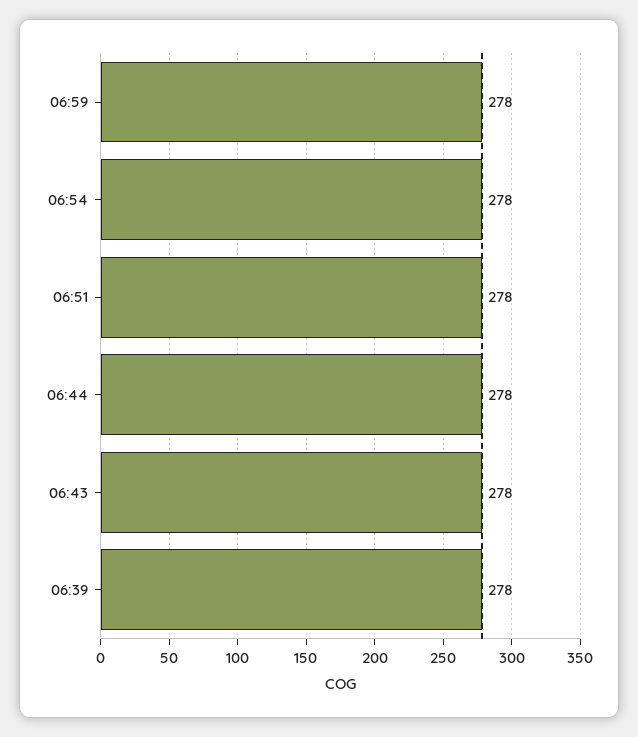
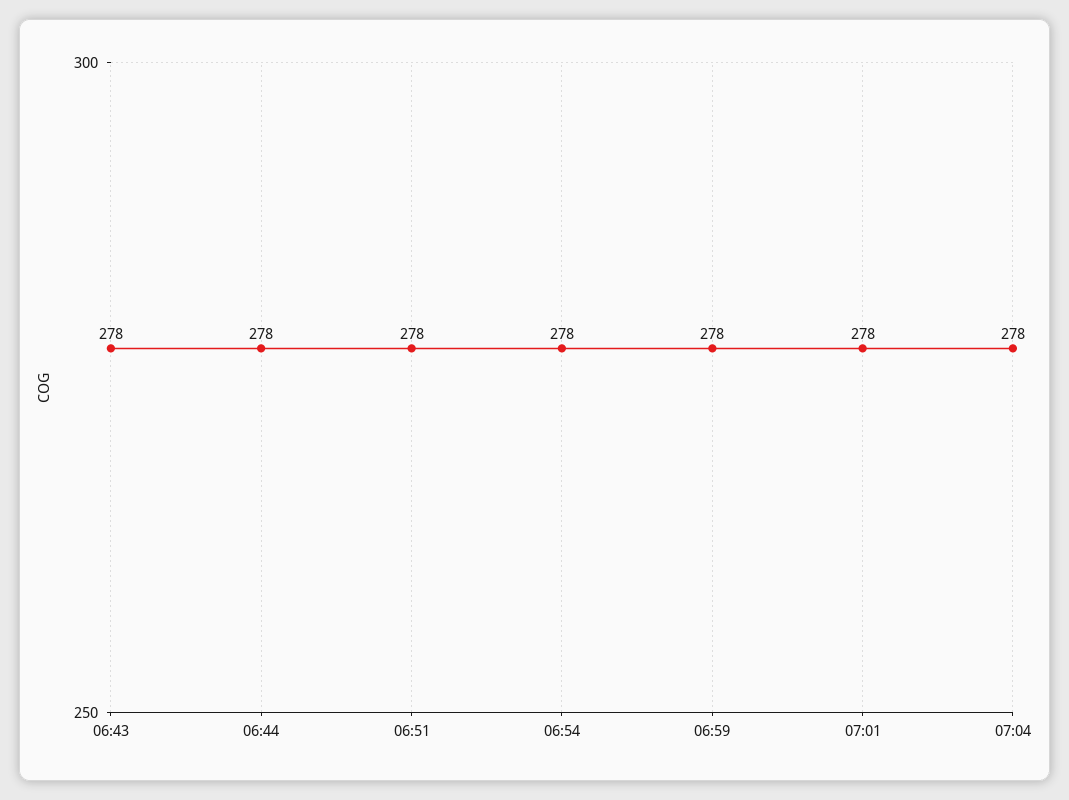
06:39: 278 -> none
07:01: none -> 278
07:04: none -> 278

